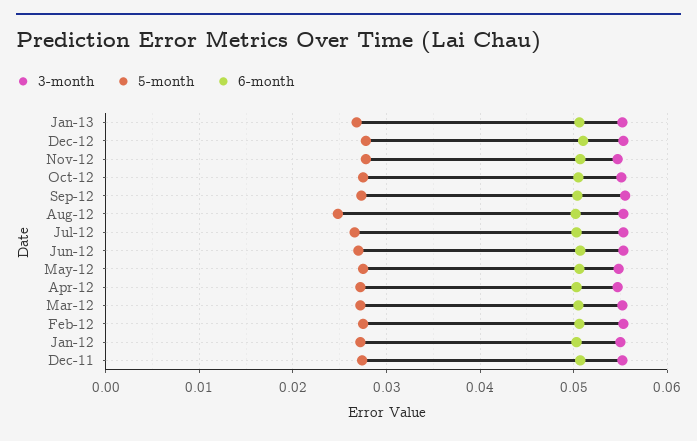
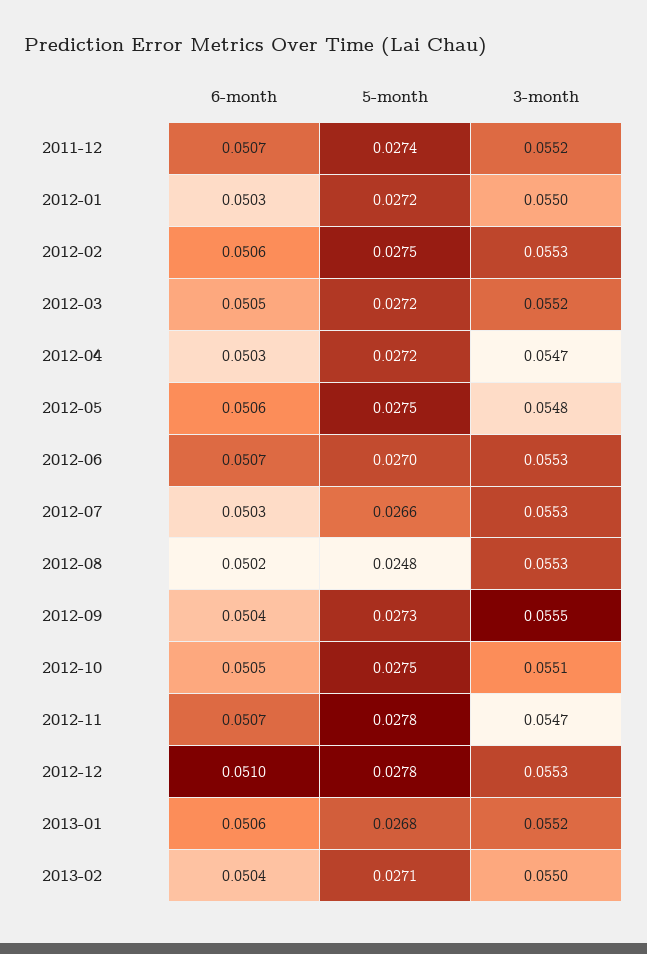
6-month, 2013-02: none -> 0.0504
5-month, 2013-02: none -> 0.0271
3-month, 2013-02: none -> 0.055

